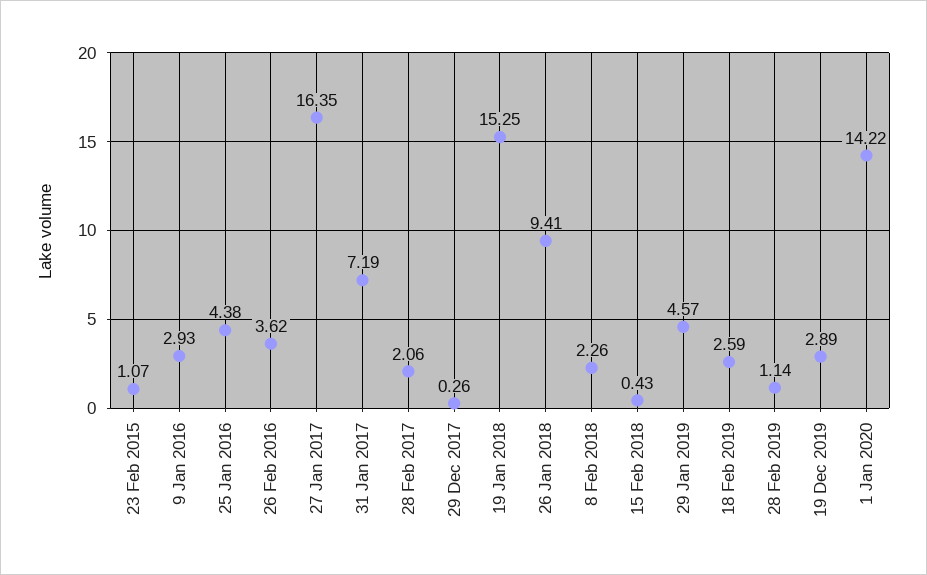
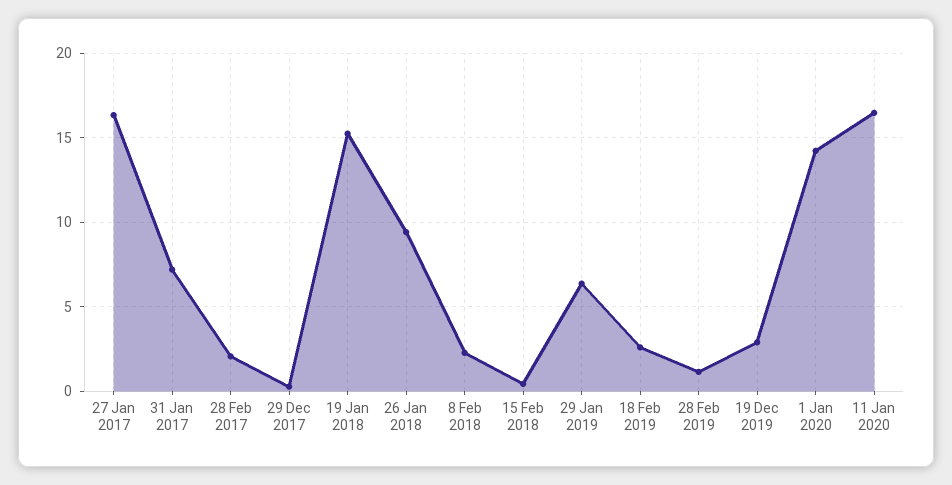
23 Feb 2015: 1.07 -> none
9 Jan 2016: 2.93 -> none
25 Jan 2016: 4.38 -> none
26 Feb 2016: 3.62 -> none
29 Jan 2019: 4.57 -> 6.5
11 Jan 2020: none -> 16.5

